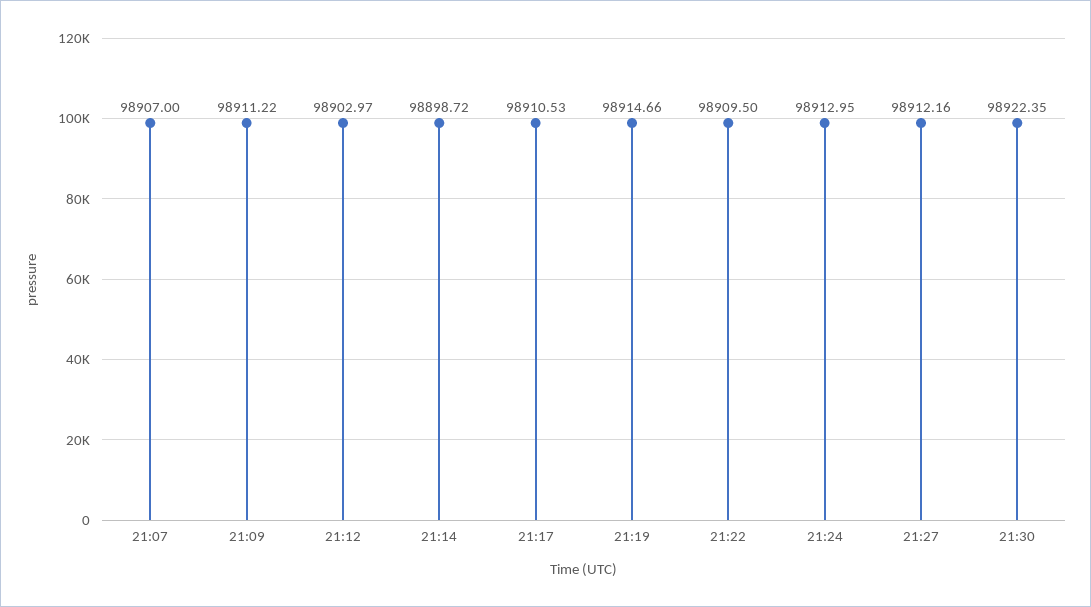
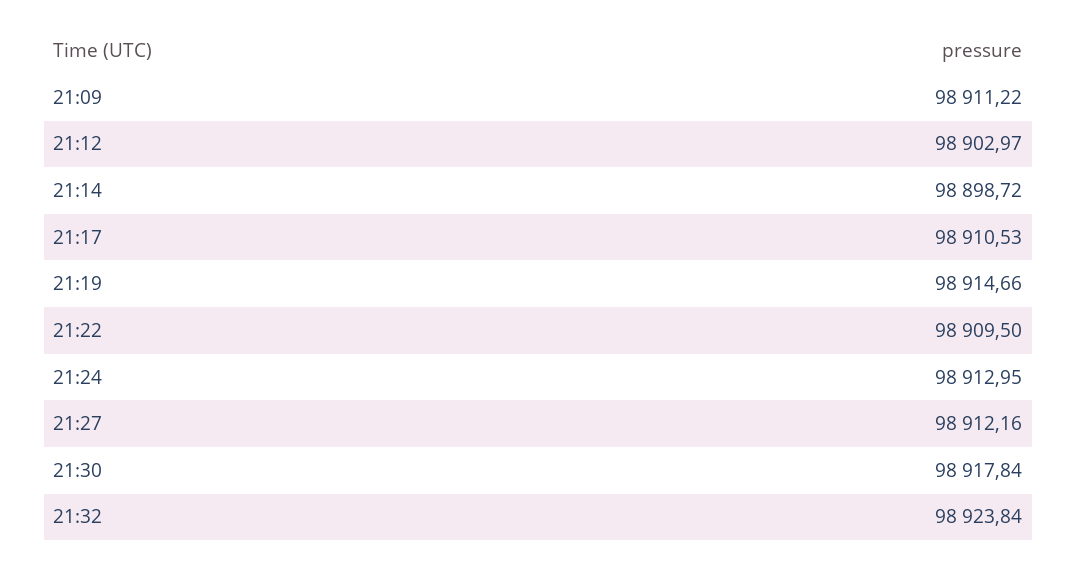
21:07: 98907 -> none
21:30: 98922.35 -> 98917.84
21:32: none -> 98923.84

